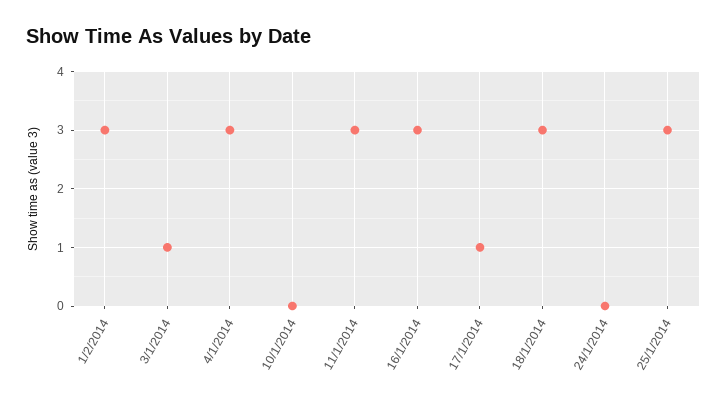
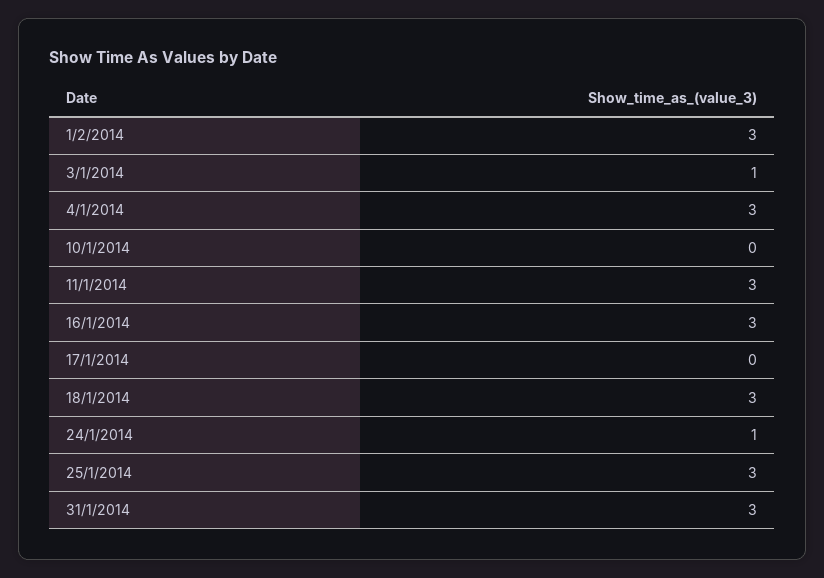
17/1/2014: 1 -> 0
24/1/2014: 0 -> 1
31/1/2014: none -> 3

